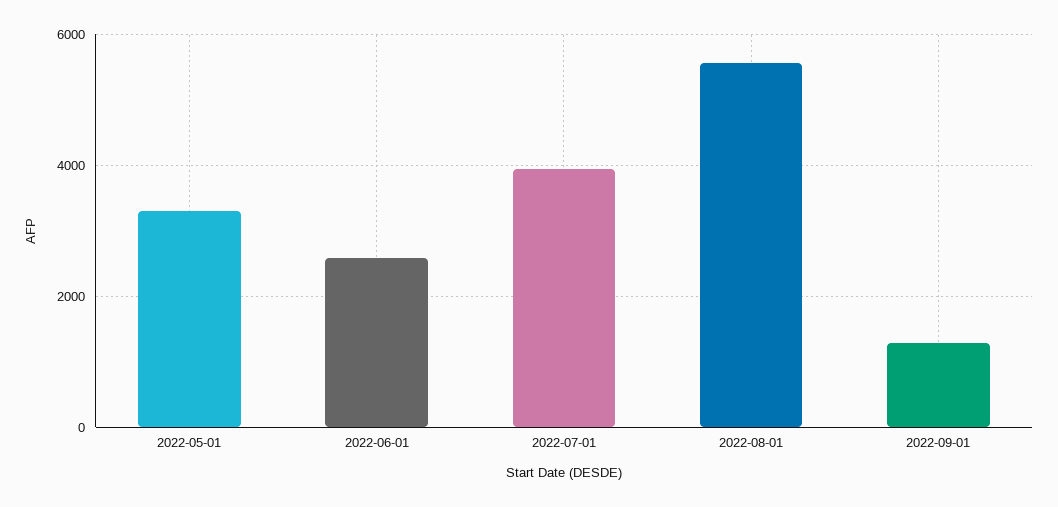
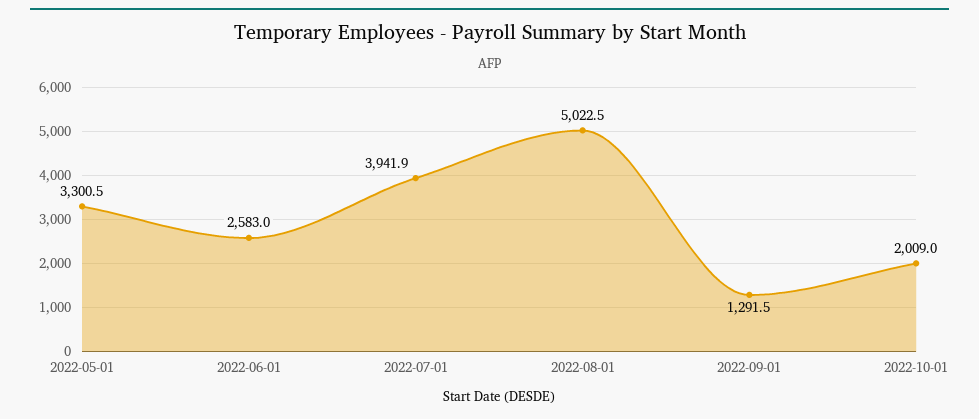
2022-08-01: 5600 -> 5022.5
2022-10-01: none -> 2009

